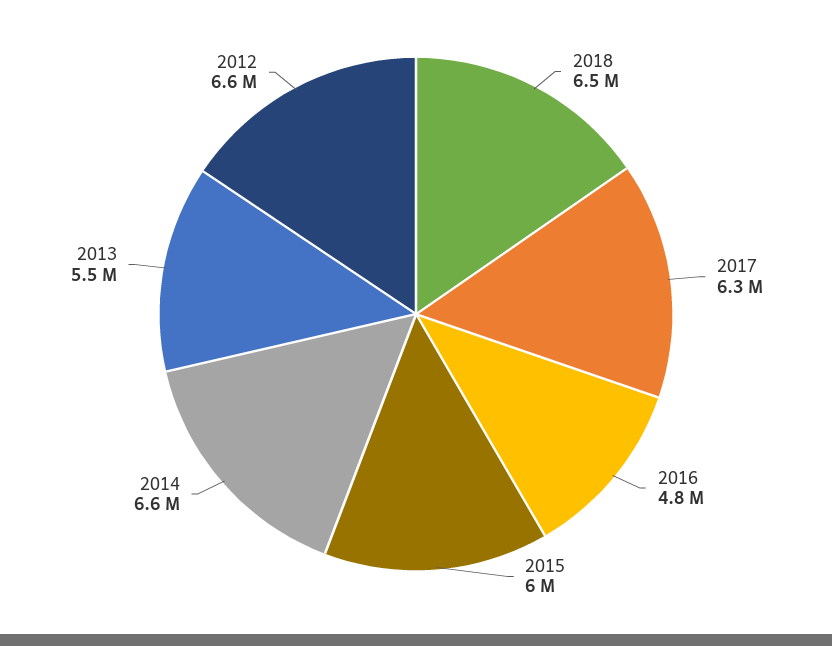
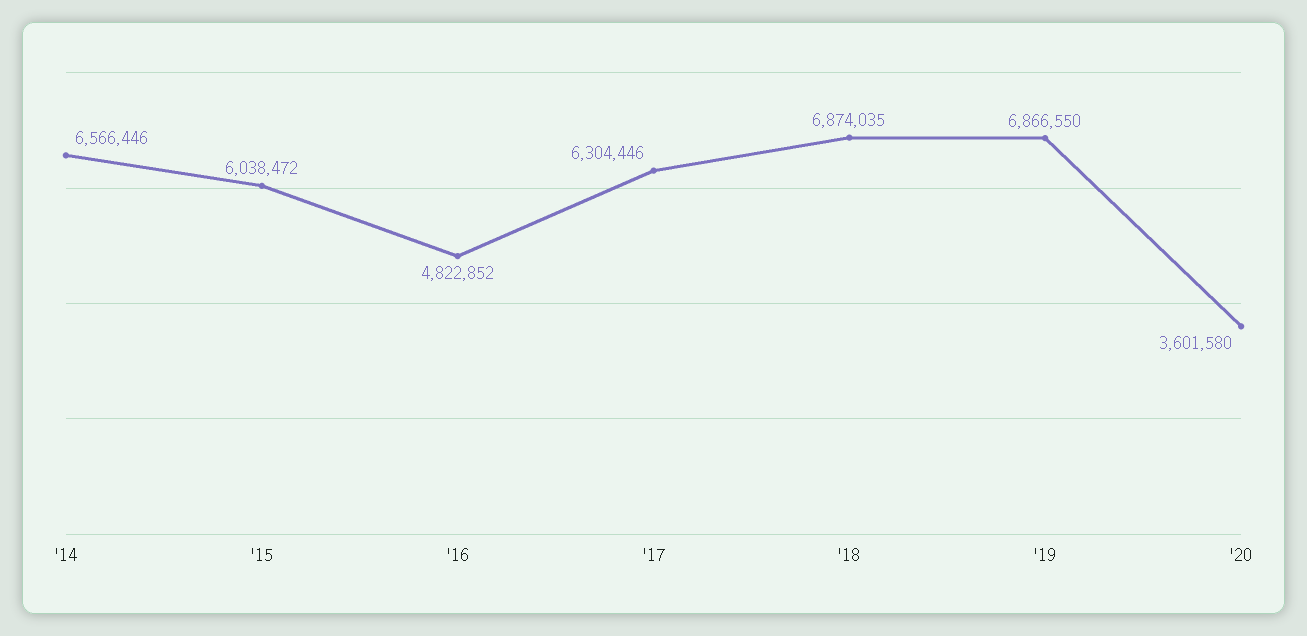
2018: 6500000 -> 6874035
2013: 5500000 -> none
2012: 6600000 -> none
'19: none -> 6866550
'20: none -> 3601580

